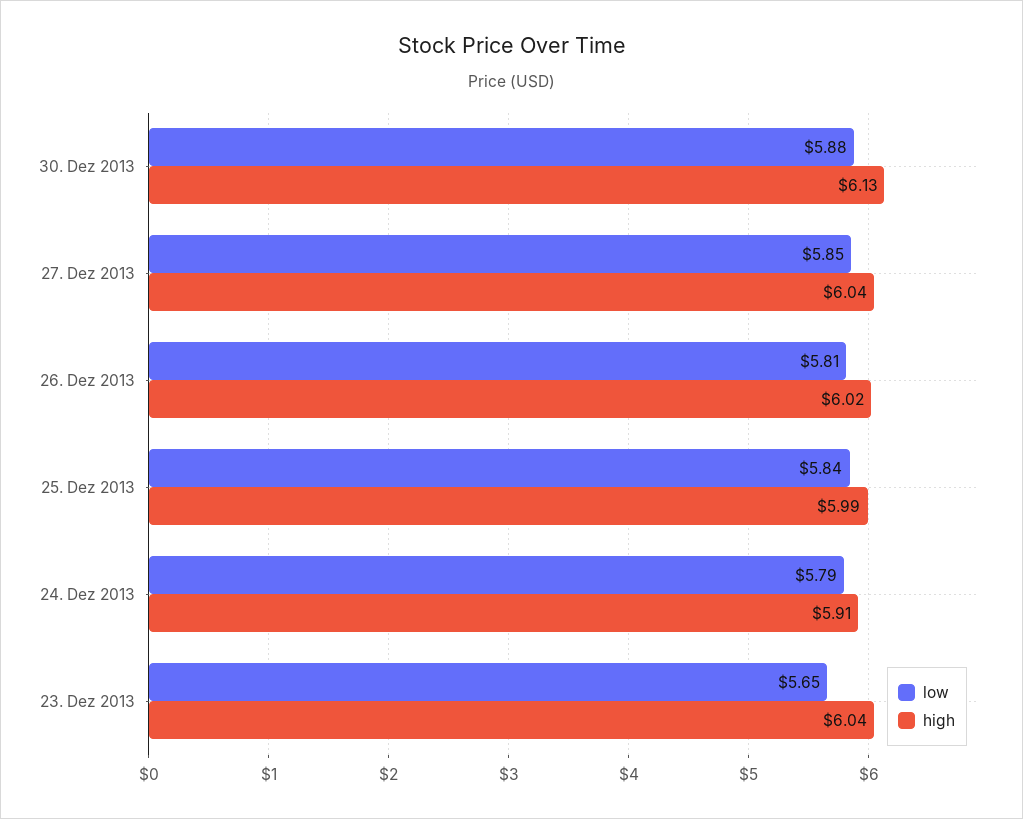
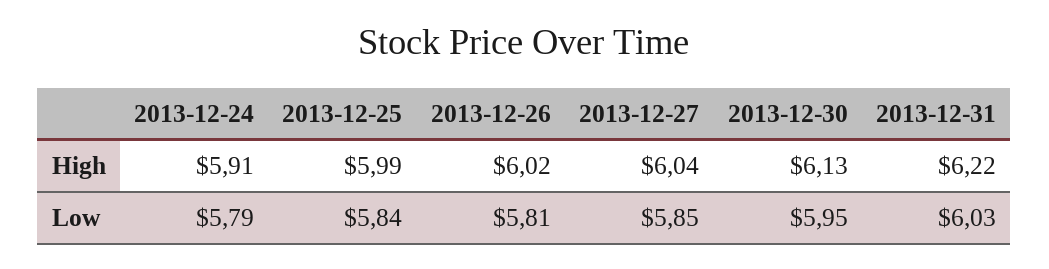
low, 30. Dez 2013: 5.88 -> 5.95
low, 23. Dez 2013: 5.65 -> none
high, 23. Dez 2013: 6.04 -> none
high, 2013-12-31: none -> 6.22
low, 2013-12-31: none -> 6.03

